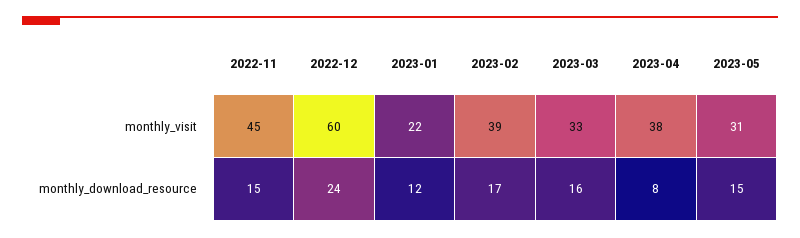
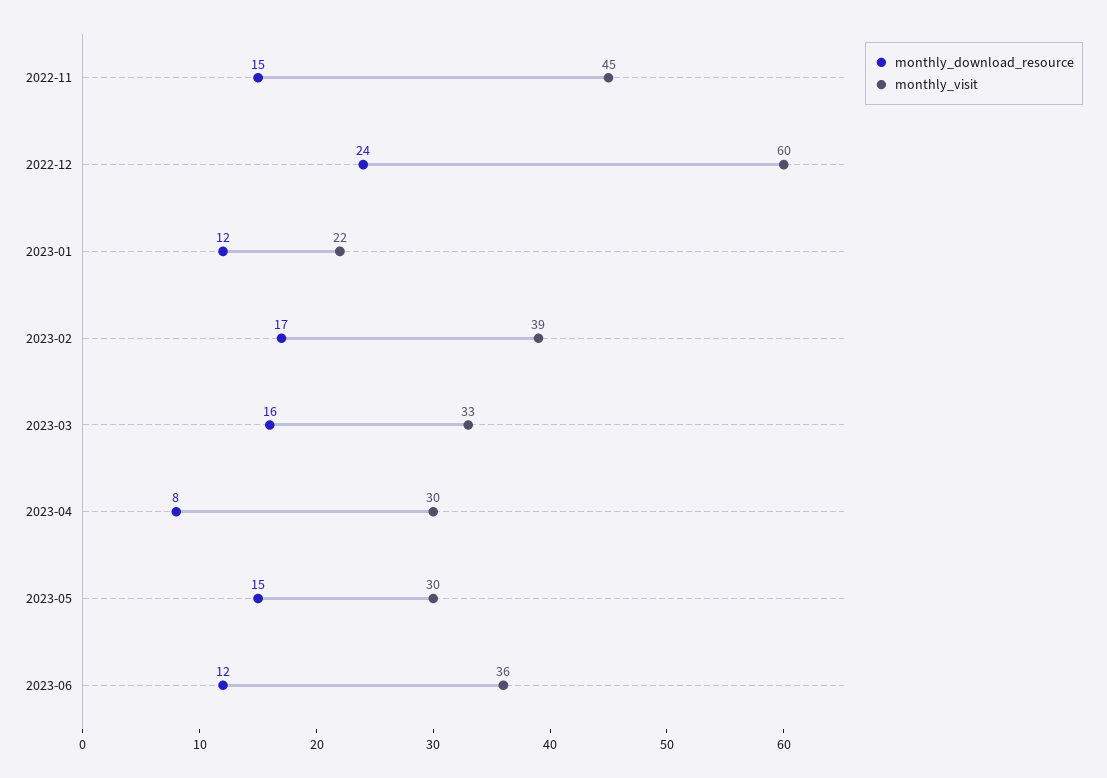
monthly_visit, 2023-04: 38 -> 30
monthly_visit, 2023-05: 31 -> 30
monthly_download_resource, 2023-06: none -> 12
monthly_visit, 2023-06: none -> 36

